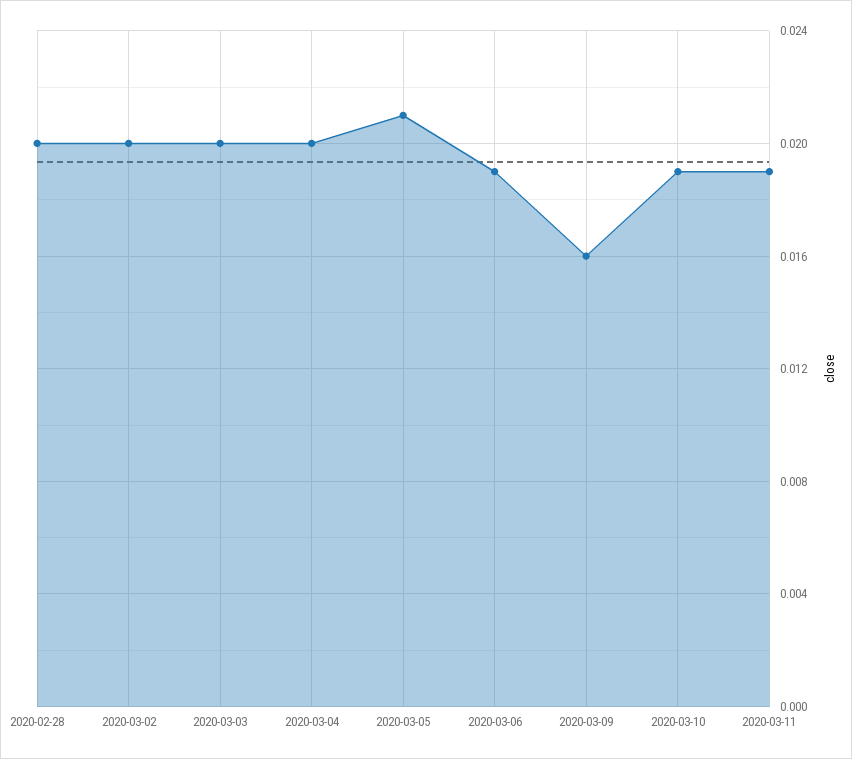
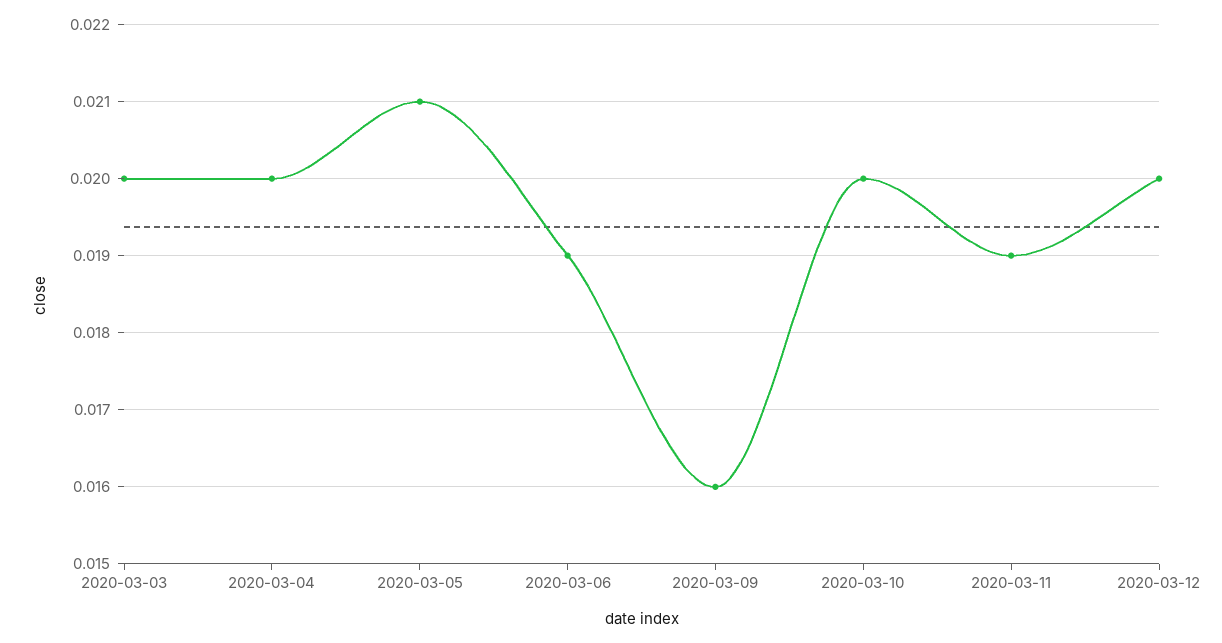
2020-02-28: 0.02 -> none
2020-03-02: 0.02 -> none
2020-03-10: 0.019 -> 0.02
2020-03-12: none -> 0.02

